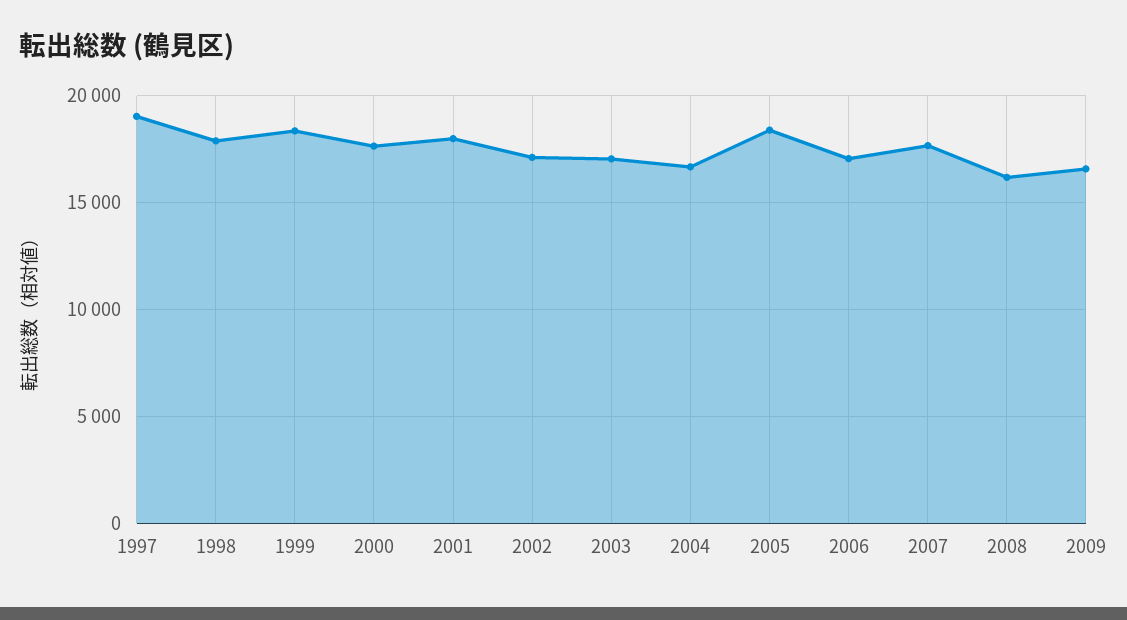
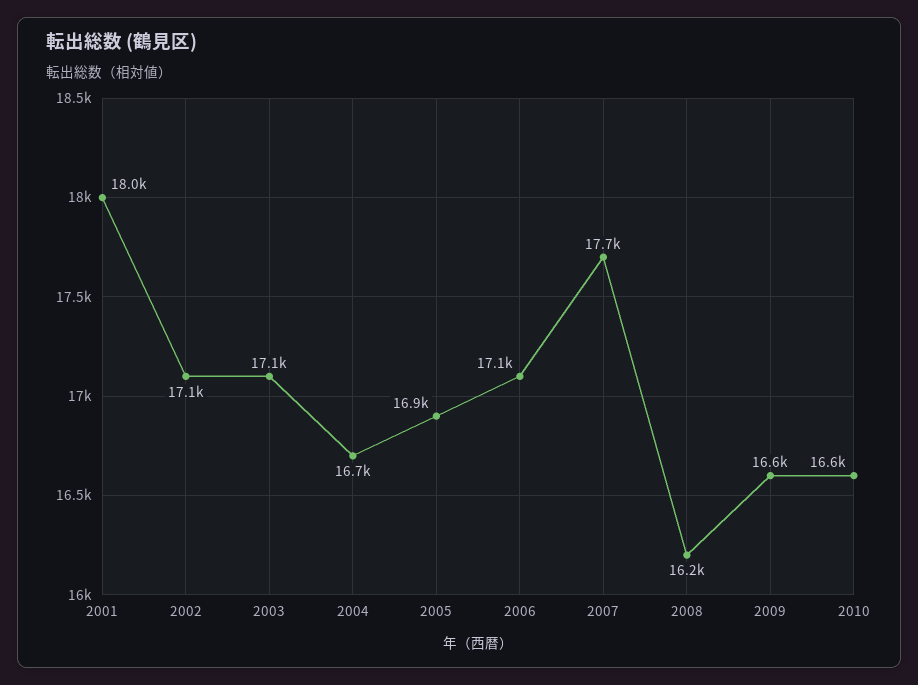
1997: 19000 -> none
1998: 18000 -> none
1999: 18500 -> none
2000: 17500 -> none
2005: 18500 -> 16900
2010: none -> 16600

